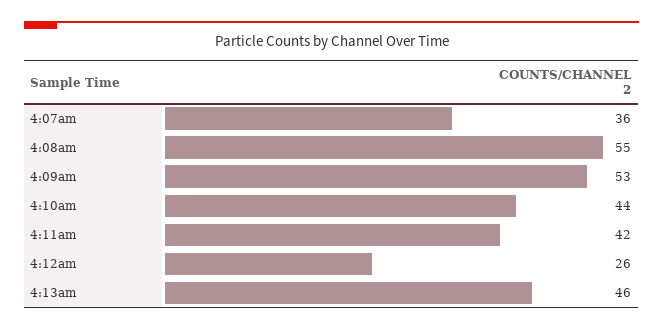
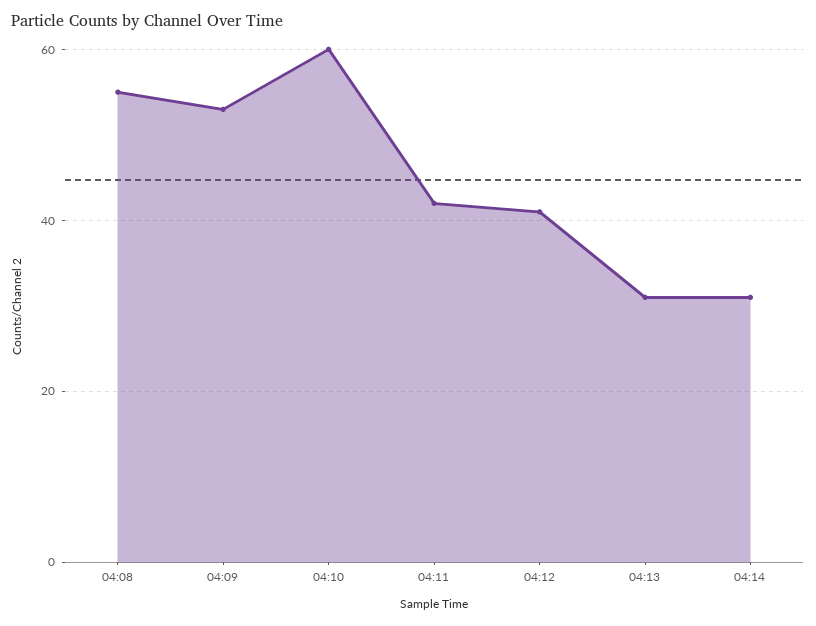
4:07am: 36 -> none
4:10am: 44 -> 60
4:12am: 26 -> 40
4:13am: 46 -> 30
04:14: none -> 30

